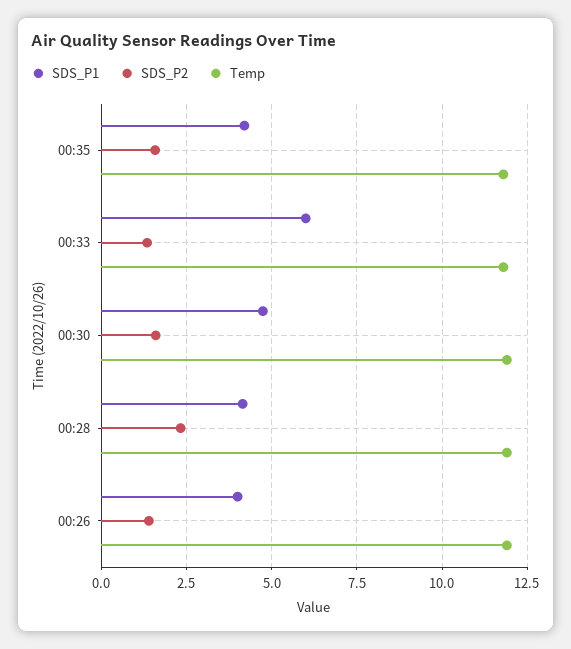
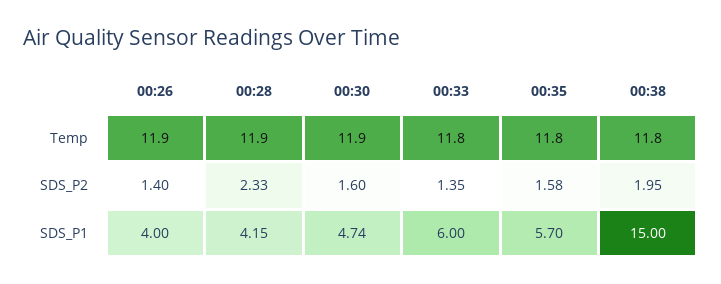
SDS_P1, 00:35: 4.25 -> 5.7
Temp, 00:38: none -> 11.8
SDS_P2, 00:38: none -> 1.95
SDS_P1, 00:38: none -> 15

